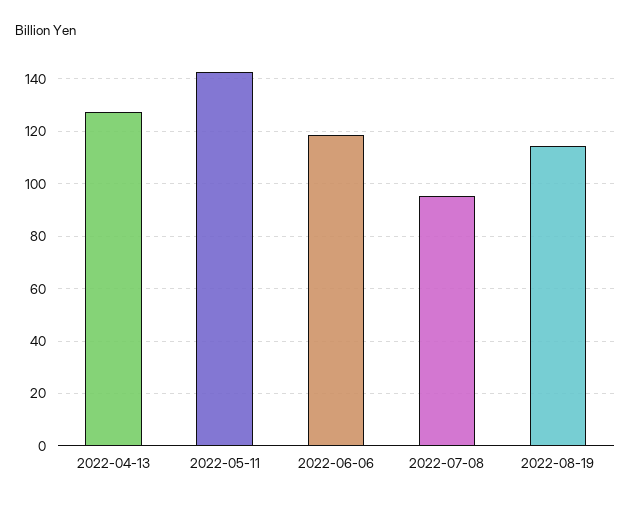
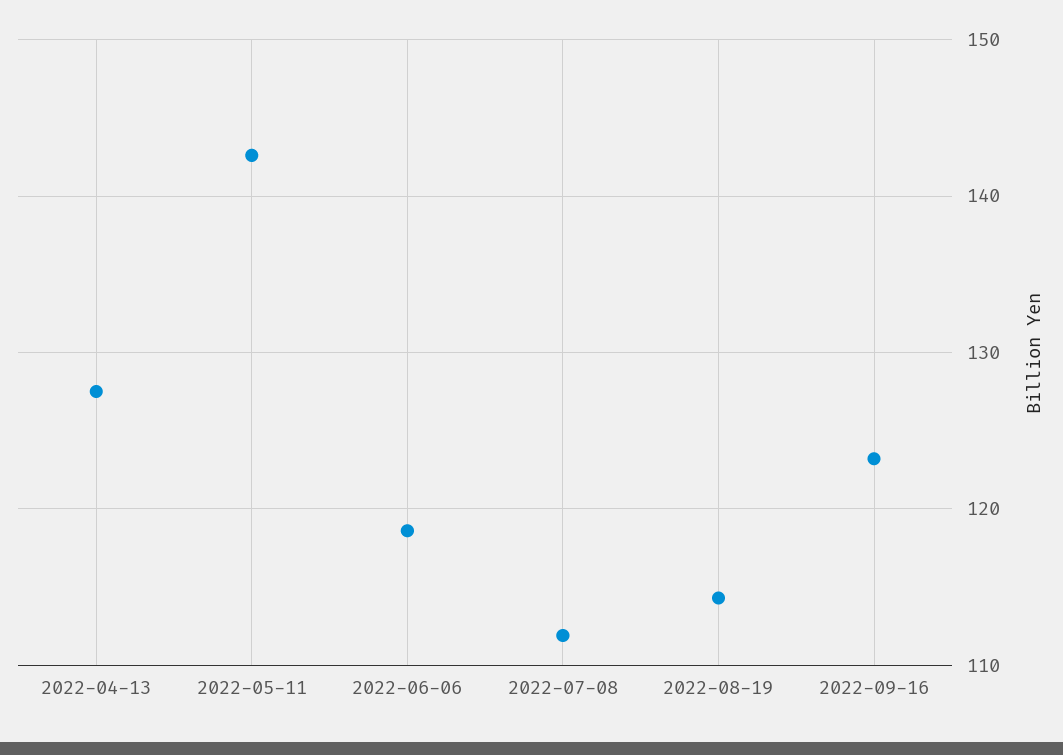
2022-07-08: 95 -> 112
2022-09-16: none -> 123

